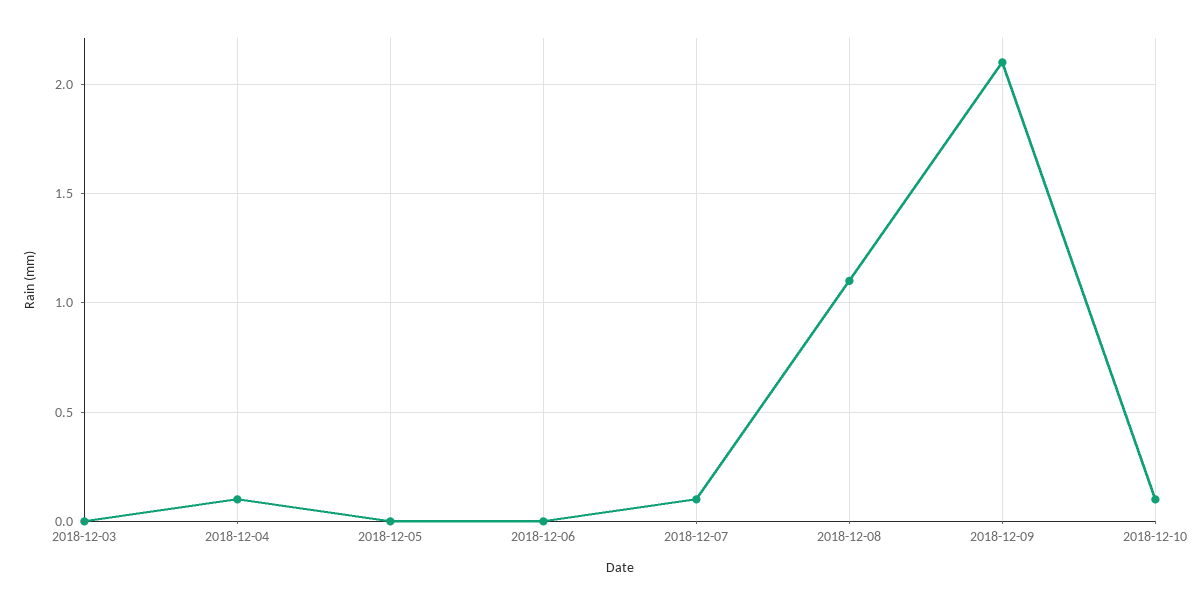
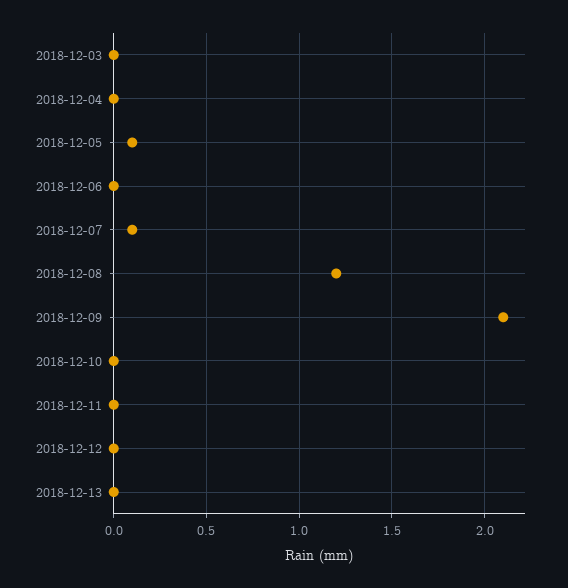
2018-12-04: 0.1 -> 0
2018-12-05: 0 -> 0.1
2018-12-08: 1.1 -> 1.2
2018-12-10: 0.1 -> 0
2018-12-11: none -> 0
2018-12-12: none -> 0
2018-12-13: none -> 0

